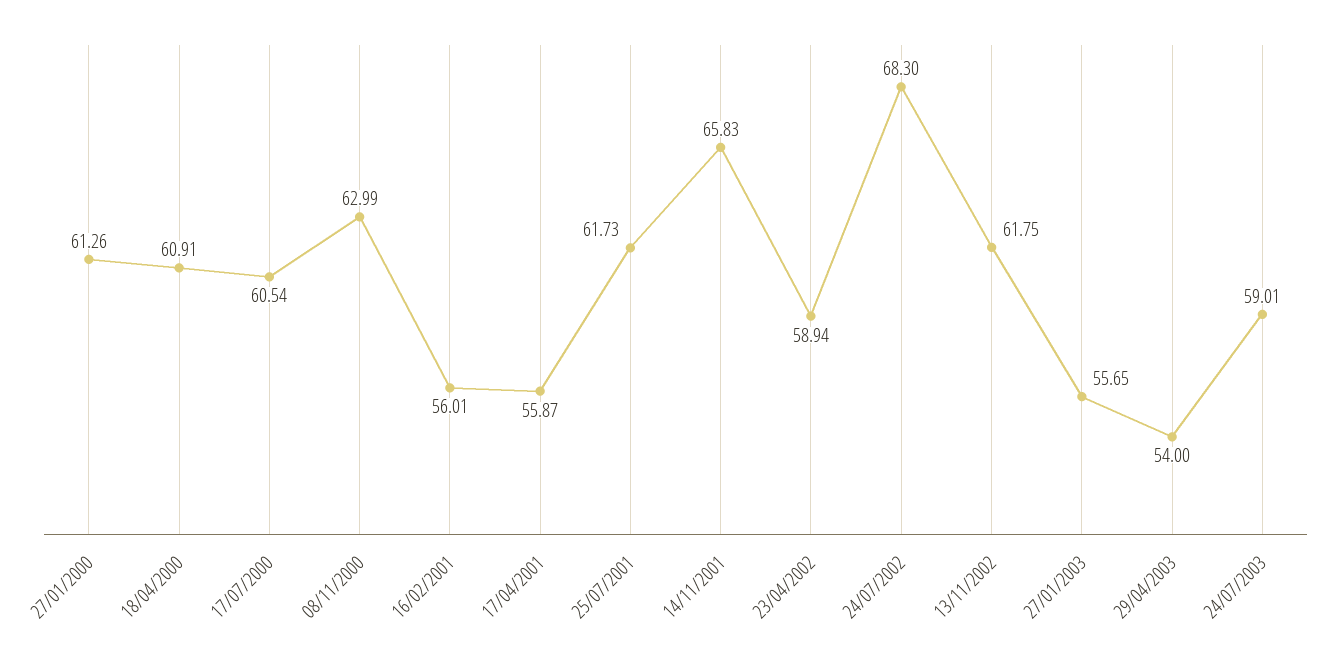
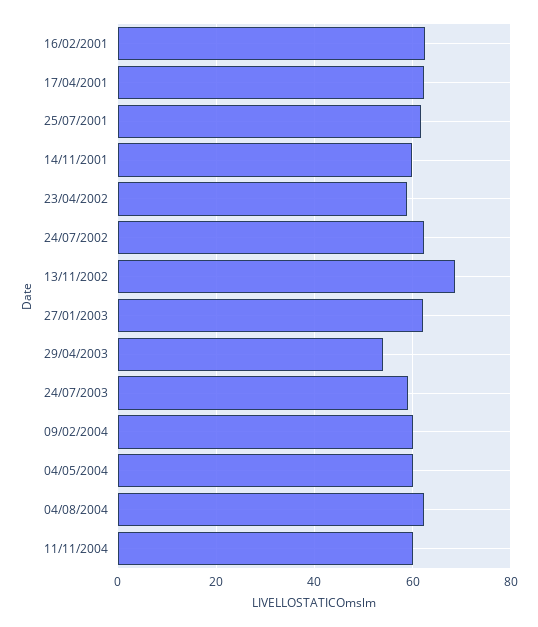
27/01/2000: 61.26 -> none
18/04/2000: 60.91 -> none
17/07/2000: 60.54 -> none
08/11/2000: 62.99 -> none
16/02/2001: 56.01 -> 62
17/04/2001: 55.87 -> 62
14/11/2001: 65.83 -> 60
24/07/2002: 68.3 -> 62
13/11/2002: 61.75 -> 68
27/01/2003: 55.65 -> 62
09/02/2004: none -> 60
04/05/2004: none -> 60
04/08/2004: none -> 62
11/11/2004: none -> 60

